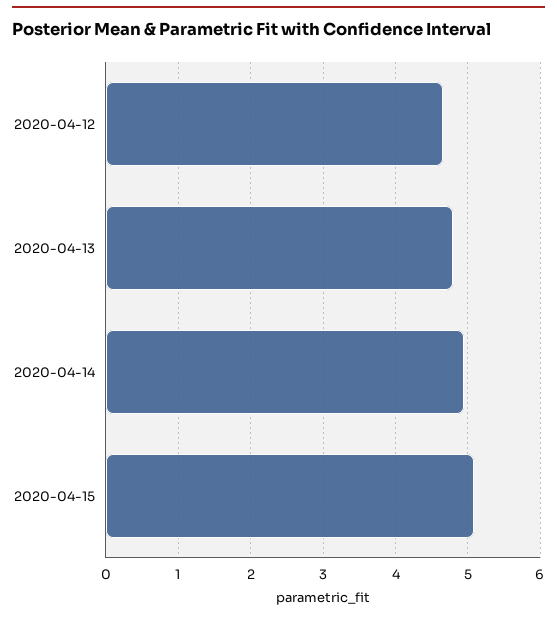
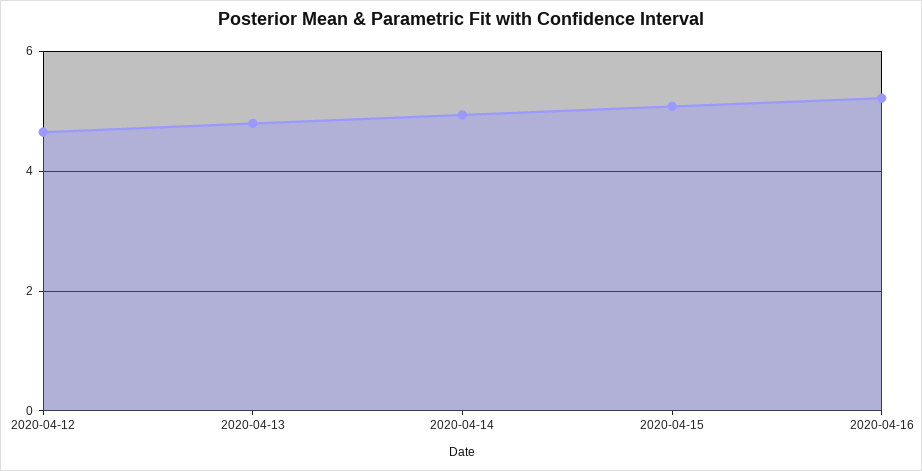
2020-04-16: none -> 5.2

